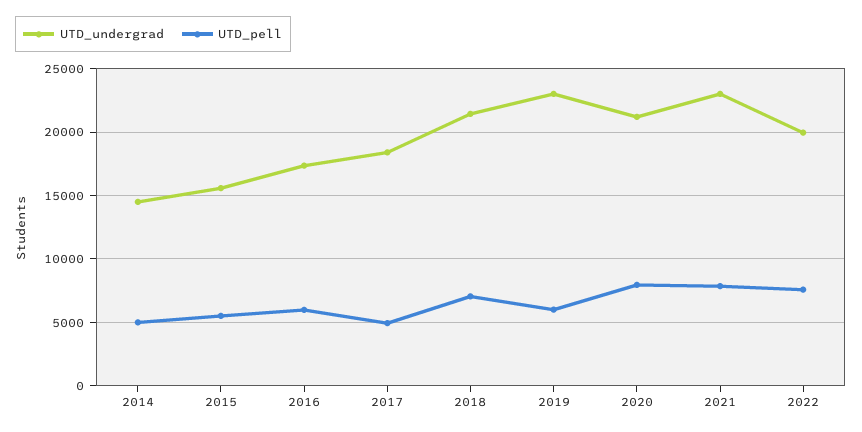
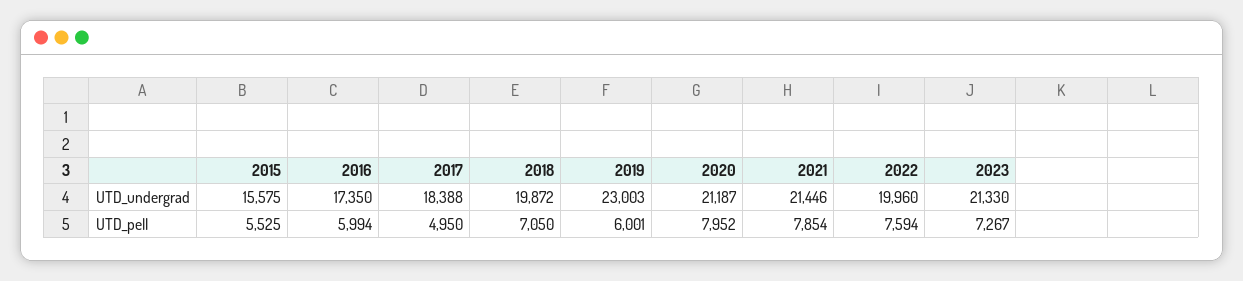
UTD_undergrad, 2014: 14500 -> none
UTD_pell, 2014: 5000 -> none
UTD_undergrad, 2018: 21500 -> 19872
UTD_undergrad, 2021: 23000 -> 21446
UTD_undergrad, 2023: none -> 21330
UTD_pell, 2023: none -> 7267

